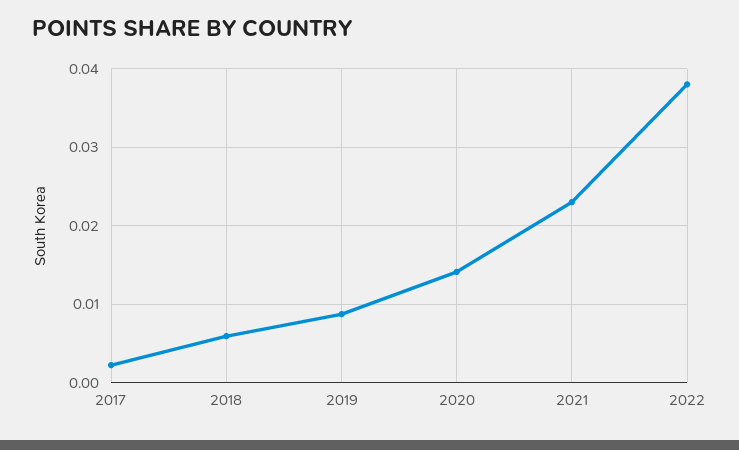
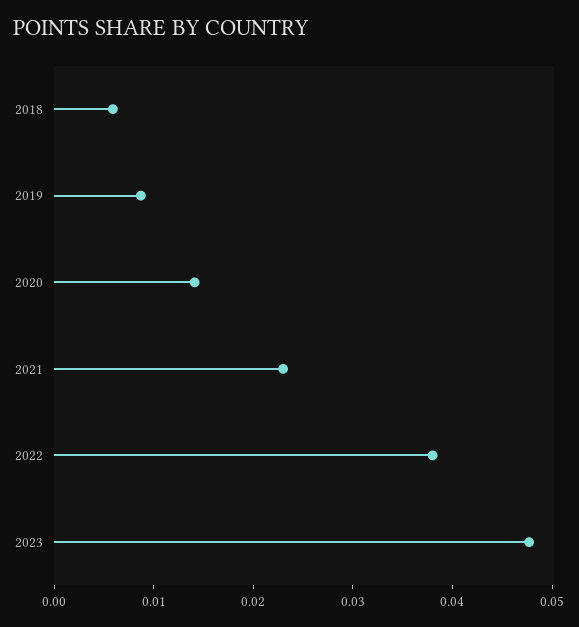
2017: 0.002 -> none
2023: none -> 0.048

